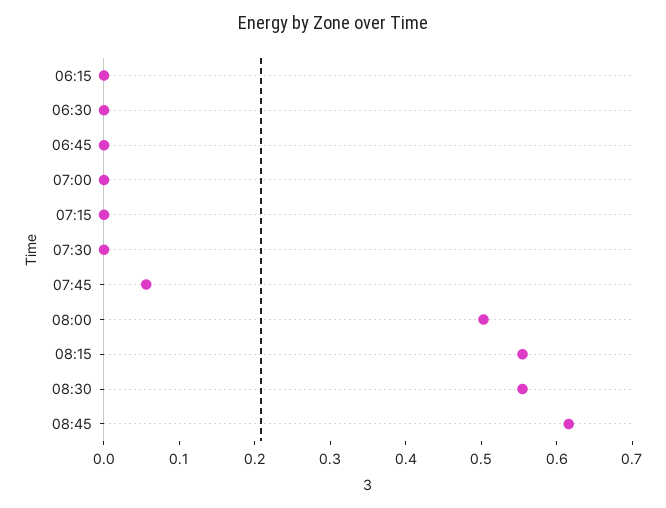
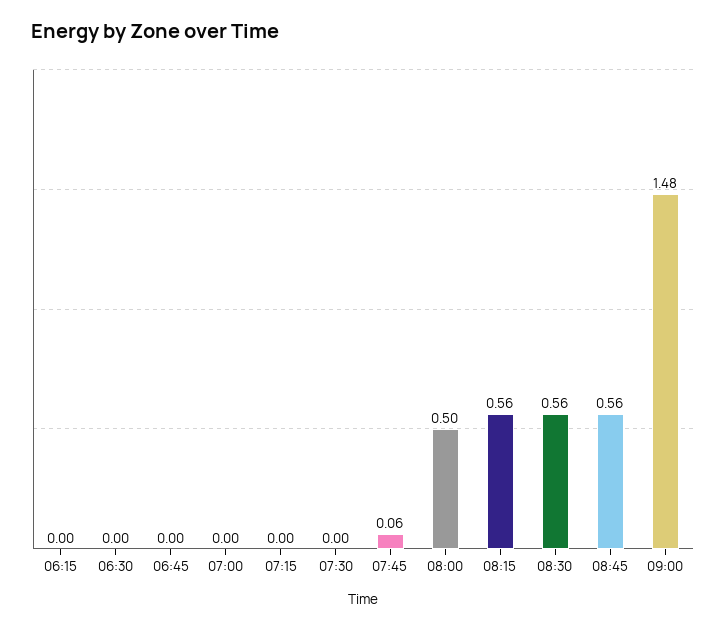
08:45: 0.62 -> 0.56
09:00: none -> 1.48

